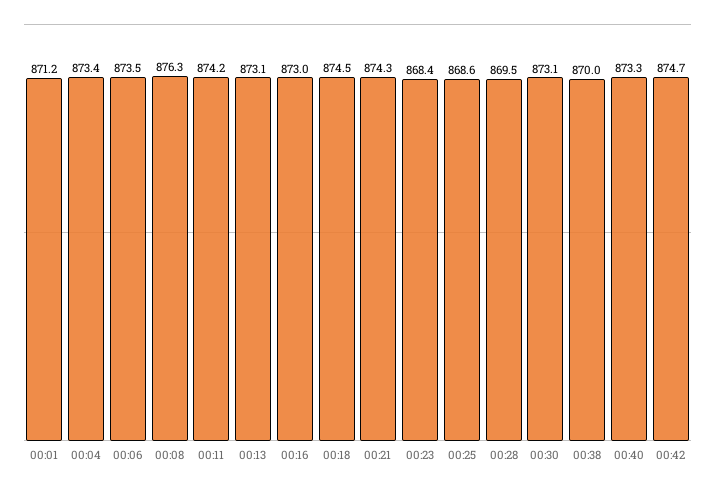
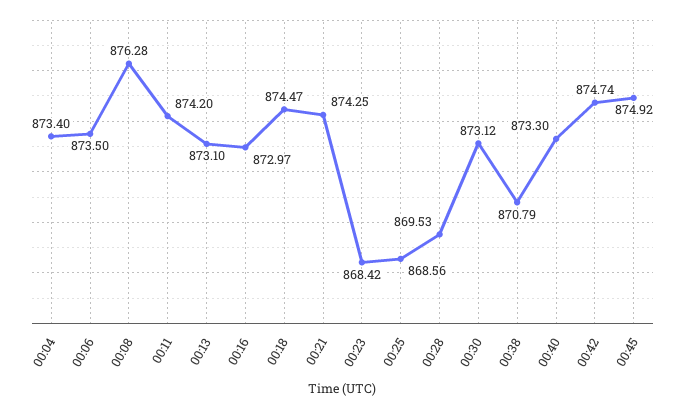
00:01: 871.2 -> none
00:38: 870 -> 870.79
00:45: none -> 874.92

